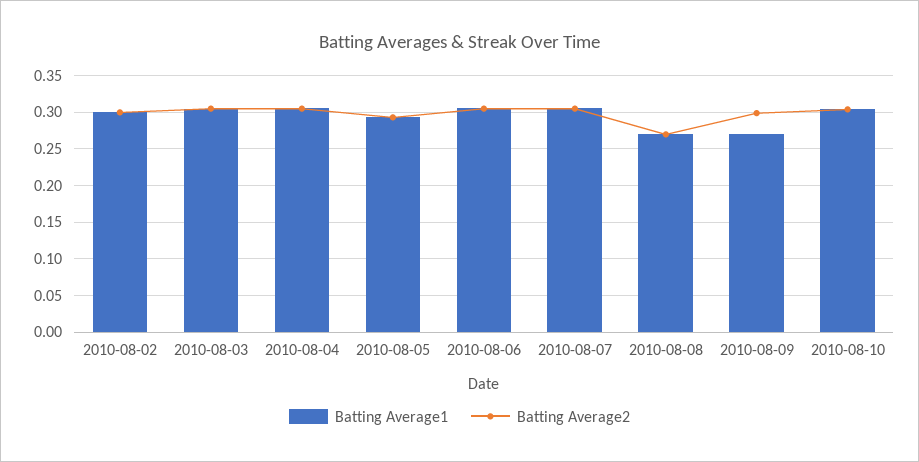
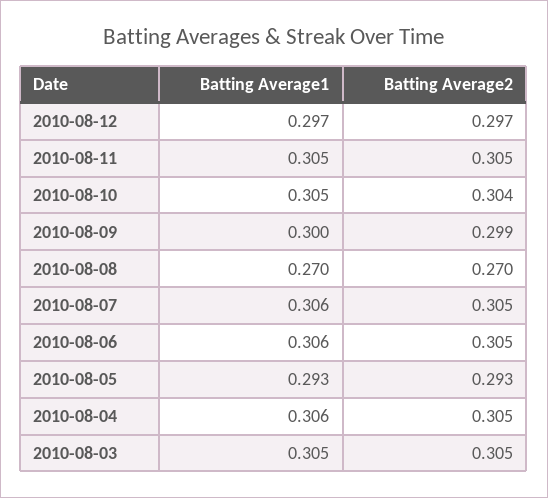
Batting Average1, 2010-08-02: 0.3 -> none
Batting Average2, 2010-08-02: 0.3 -> none
Batting Average1, 2010-08-09: 0.27 -> 0.3
Batting Average1, 2010-08-12: none -> 0.297
Batting Average2, 2010-08-12: none -> 0.297
Batting Average1, 2010-08-11: none -> 0.305
Batting Average2, 2010-08-11: none -> 0.305

